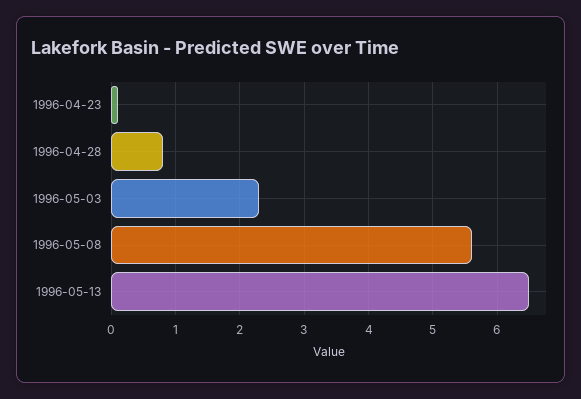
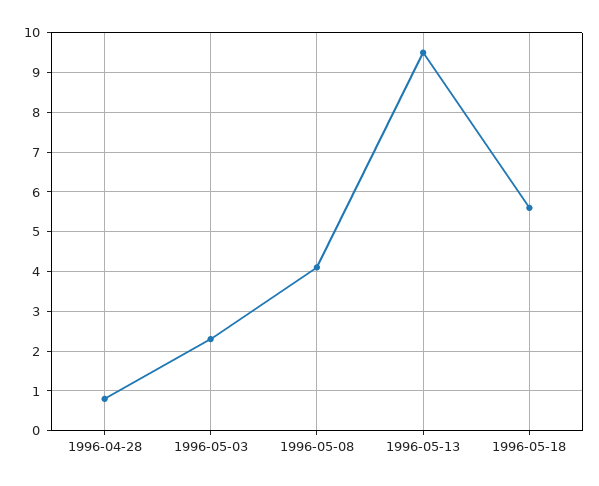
1996-04-23: 0.1 -> none
1996-05-08: 5.6 -> 4
1996-05-13: 6.5 -> 9.5
1996-05-18: none -> 5.5

